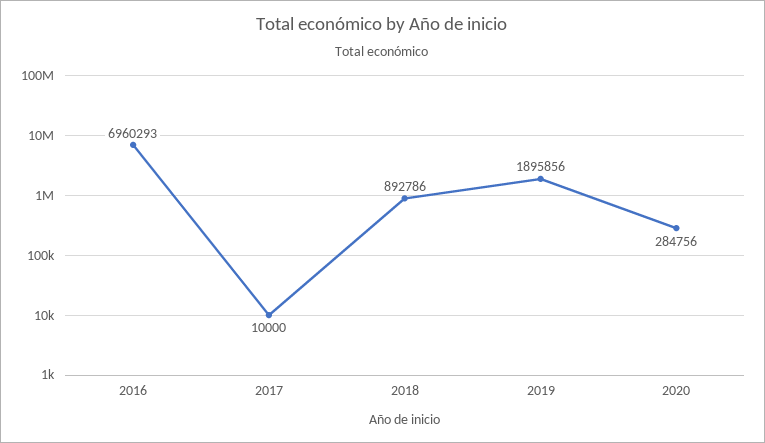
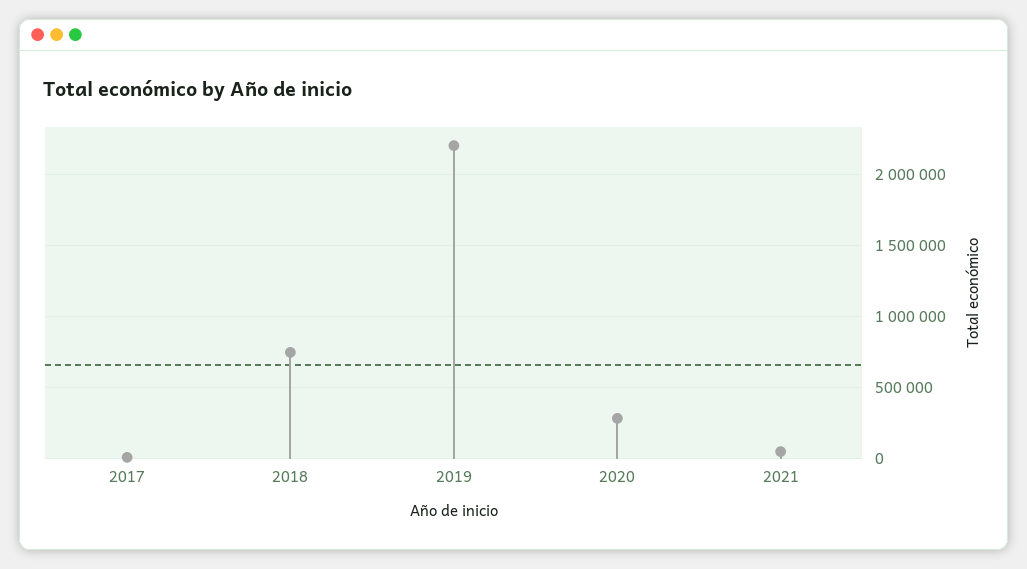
2016: 6960293 -> none
2018: 892786 -> 750000
2019: 1895856 -> 2200000
2021: none -> 50000

